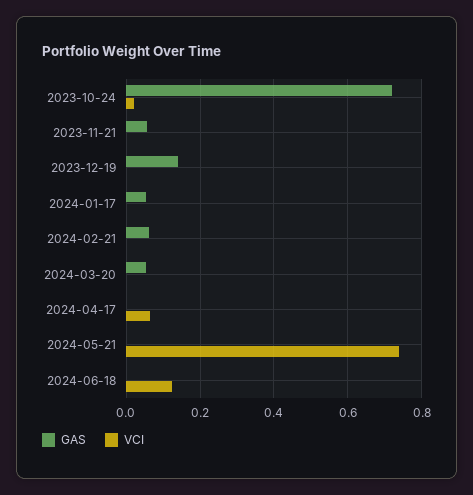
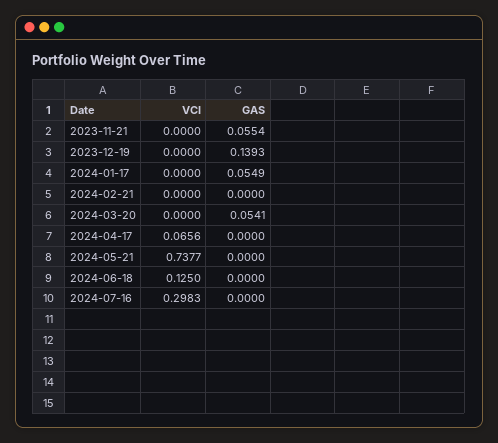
GAS, 2023-10-24: 0.72 -> none
VCI, 2023-10-24: 0.02 -> none
GAS, 2024-02-21: 0.06 -> 0
VCI, 2024-07-16: none -> 0.2983
GAS, 2024-07-16: none -> 0

